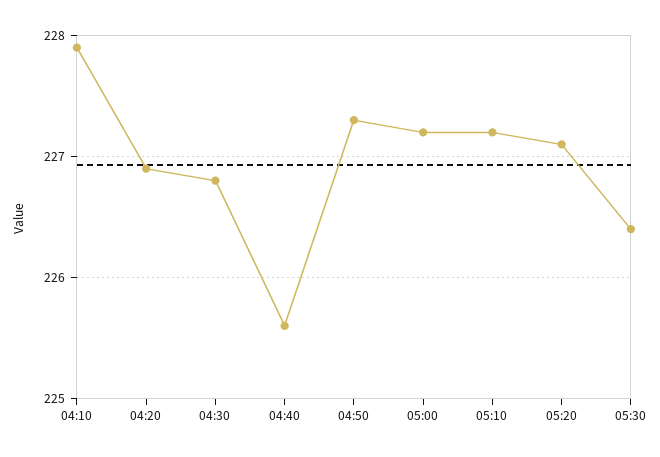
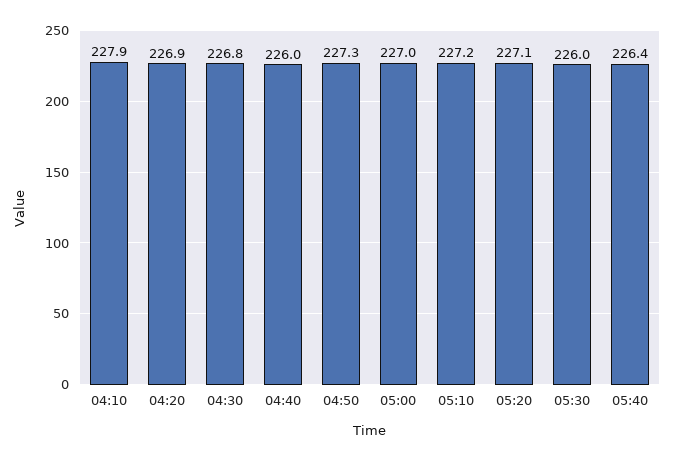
04:40: 225.6 -> 226
05:00: 227.2 -> 227
05:30: 226.4 -> 226
05:40: none -> 226.4

